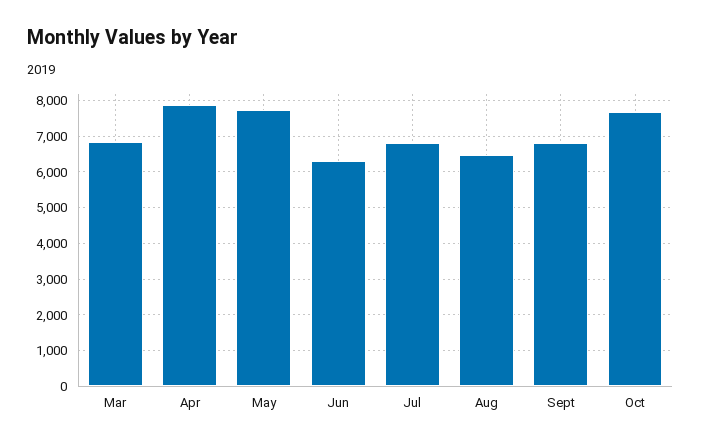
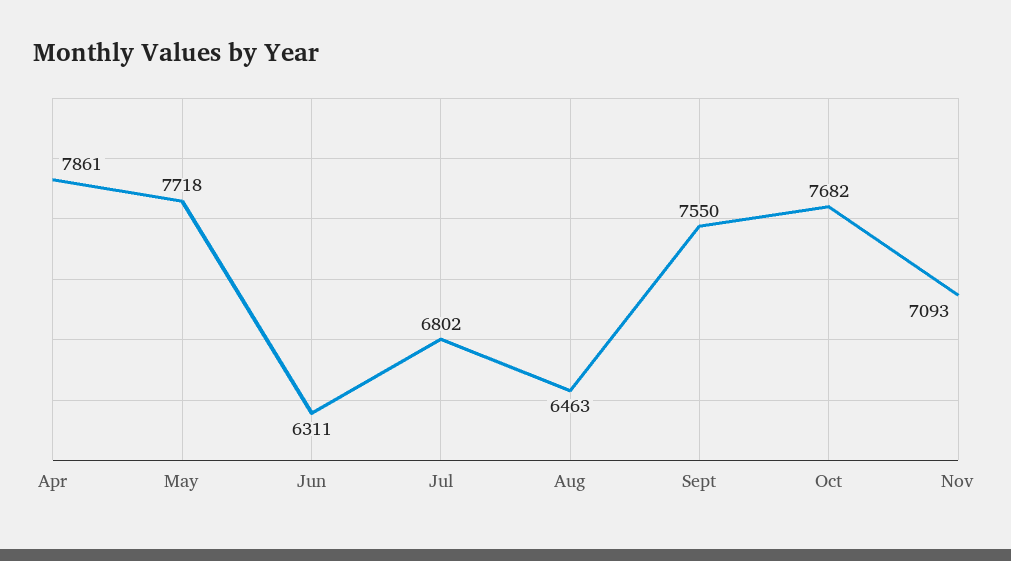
Mar: 6800 -> none
Sept: 6800 -> 7550
Nov: none -> 7093

